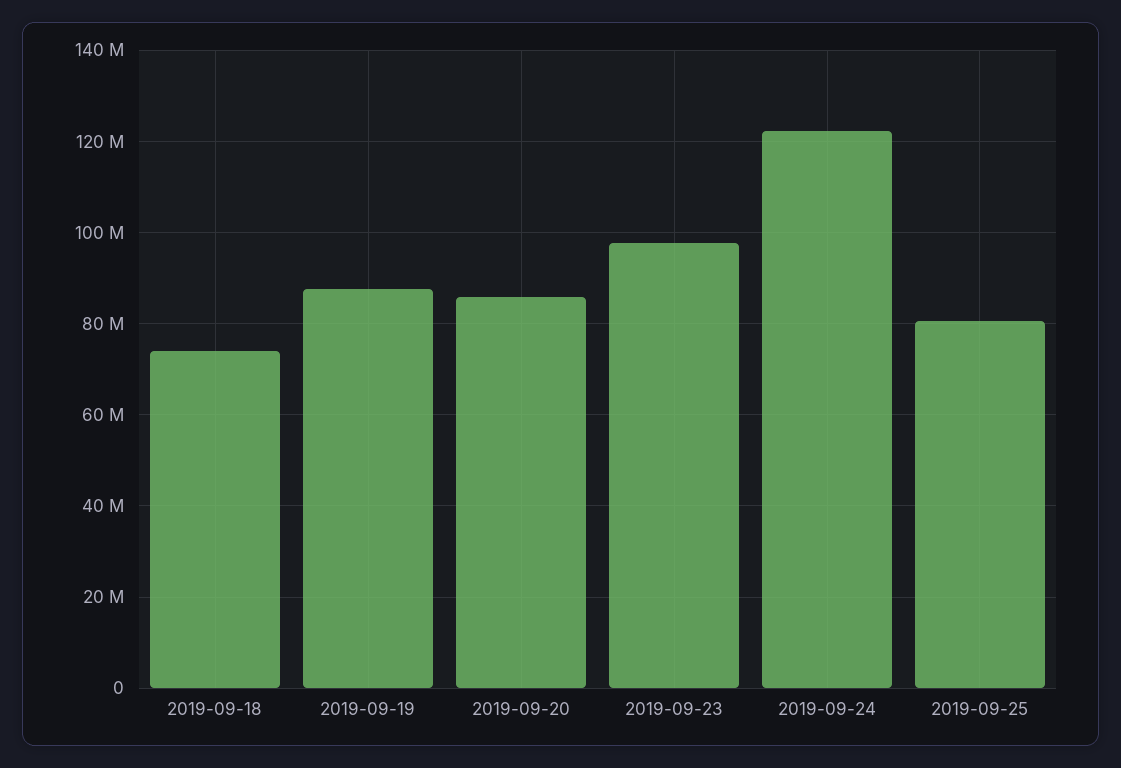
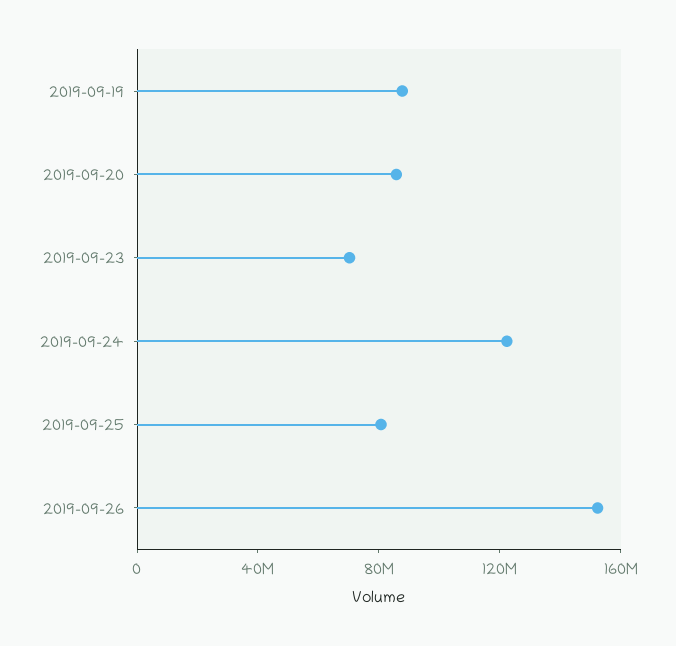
2019-09-18: 74000000 -> none
2019-09-23: 98000000 -> 70000000
2019-09-26: none -> 150000000

